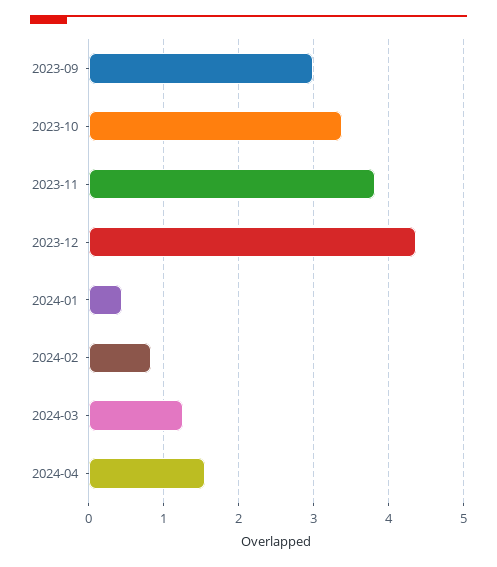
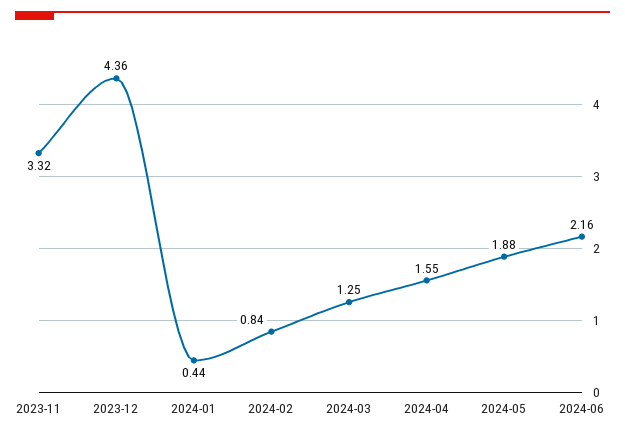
2023-09: 3 -> none
2023-10: 3.4 -> none
2023-11: 3.8 -> 3.32
2024-05: none -> 1.88
2024-06: none -> 2.16

